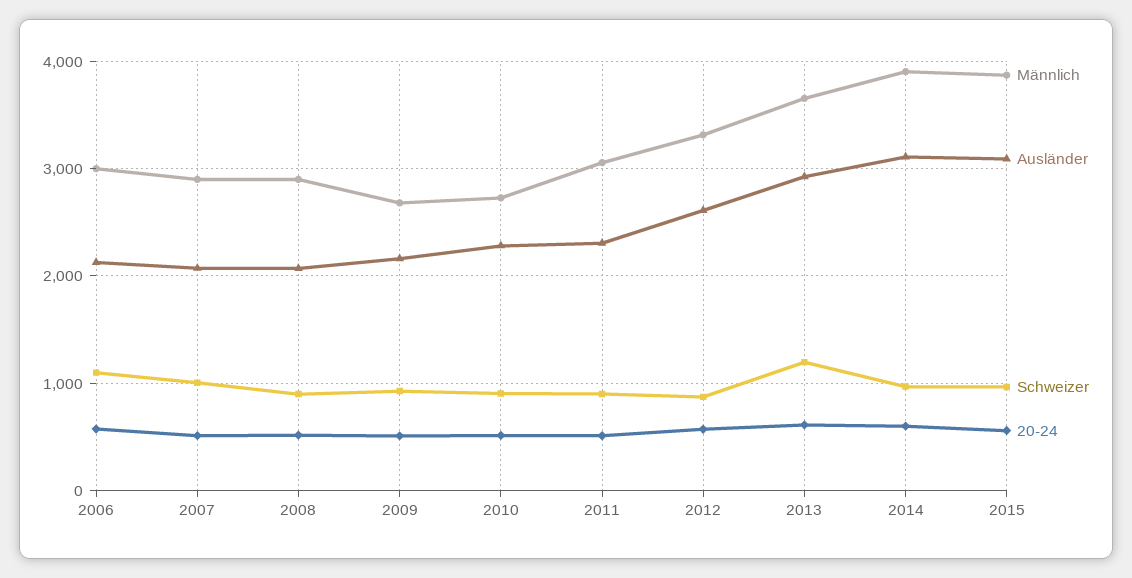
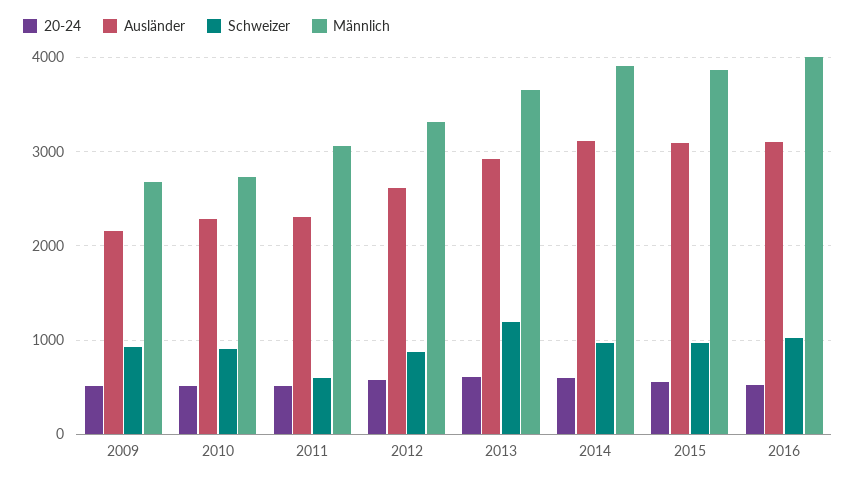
Männlich, 2006: 3000 -> none
Ausländer, 2006: 2100 -> none
Schweizer, 2006: 1100 -> none
20-24, 2006: 600 -> none
Männlich, 2007: 2900 -> none
Ausländer, 2007: 2100 -> none
Schweizer, 2007: 1000 -> none
20-24, 2007: 500 -> none
Männlich, 2008: 2900 -> none
Ausländer, 2008: 2100 -> none
Schweizer, 2008: 900 -> none
20-24, 2008: 500 -> none
Schweizer, 2011: 900 -> 600
20-24, 2016: none -> 500
Ausländer, 2016: none -> 3100
Schweizer, 2016: none -> 1000
Männlich, 2016: none -> 4000

